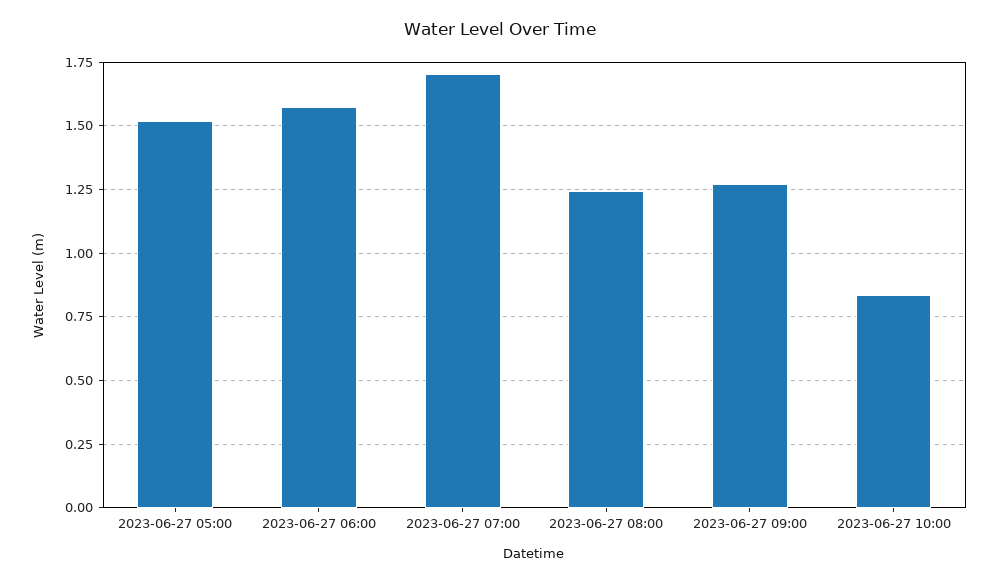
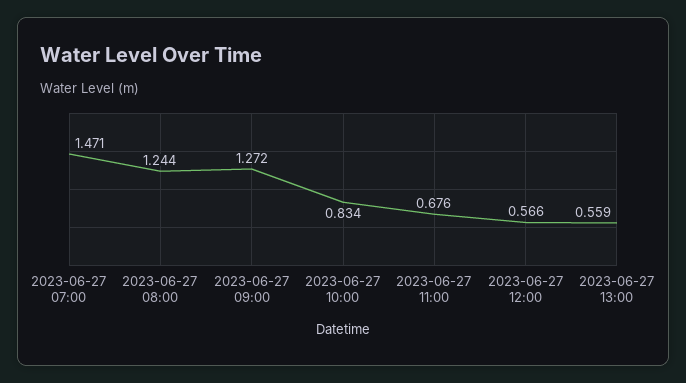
2023-06-27 05:00: 1.525 -> none
2023-06-27 06:00: 1.575 -> none
2023-06-27 07:00: 1.7 -> 1.471
2023-06-27 11:00: none -> 0.676
2023-06-27 12:00: none -> 0.566
2023-06-27 13:00: none -> 0.559

